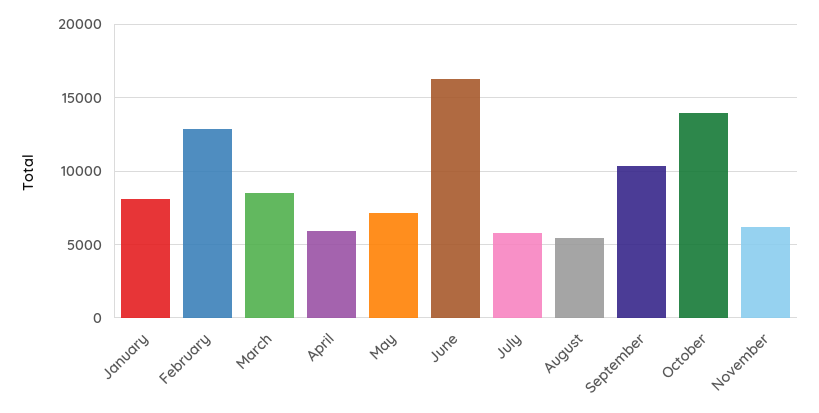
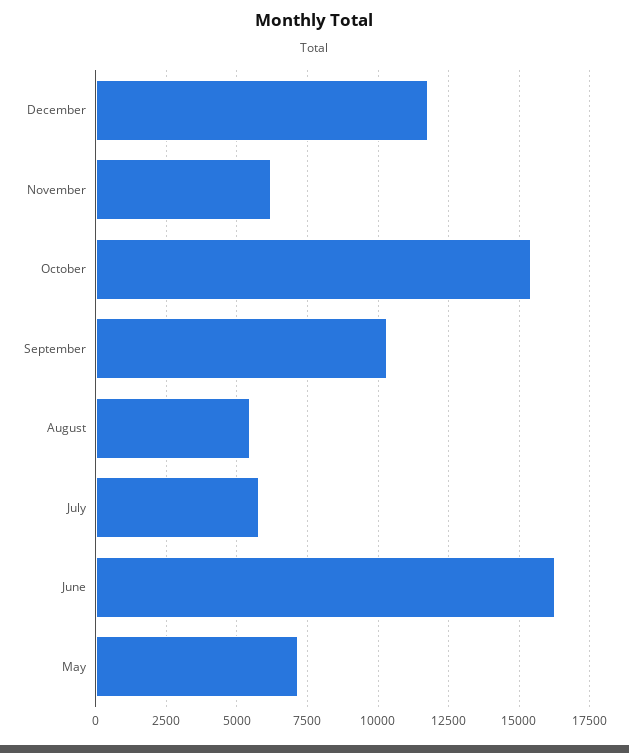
January: 8000 -> none
February: 13000 -> none
March: 8500 -> none
April: 6000 -> none
October: 14000 -> 15500
December: none -> 11750

